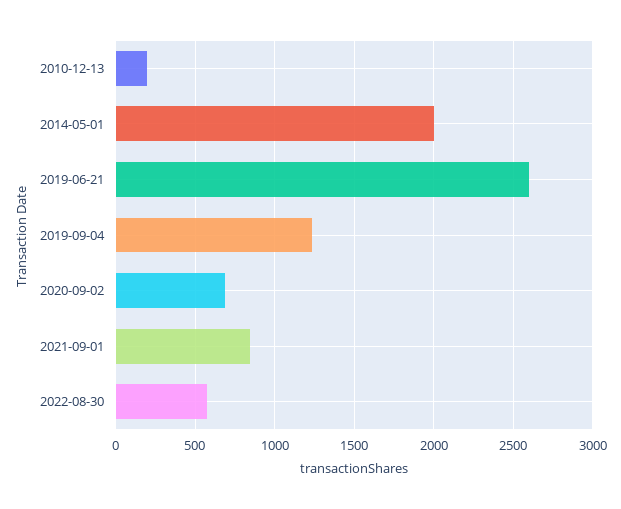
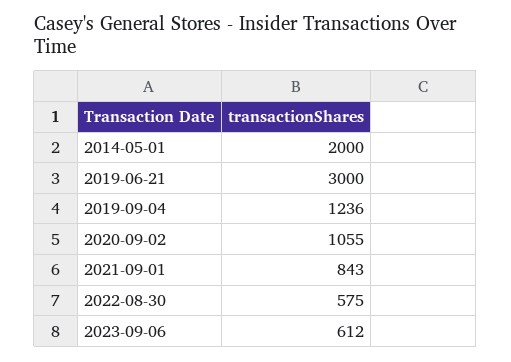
2010-12-13: 200 -> none
2019-06-21: 2600 -> 3000
2020-09-02: 700 -> 1055
2023-09-06: none -> 612

